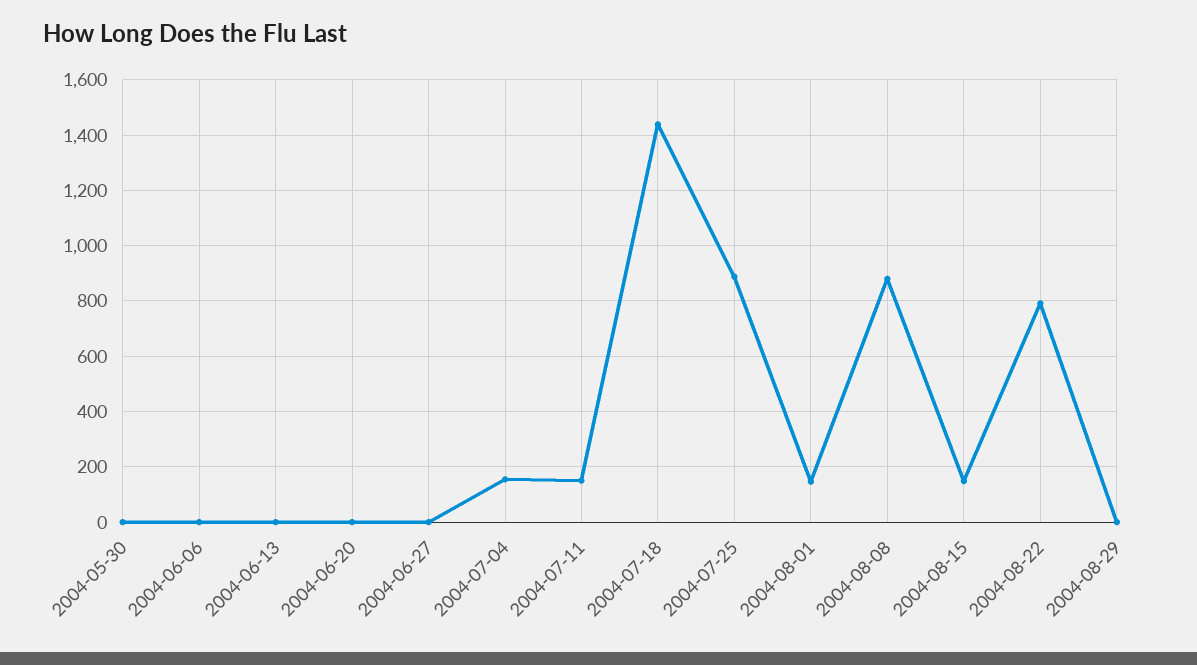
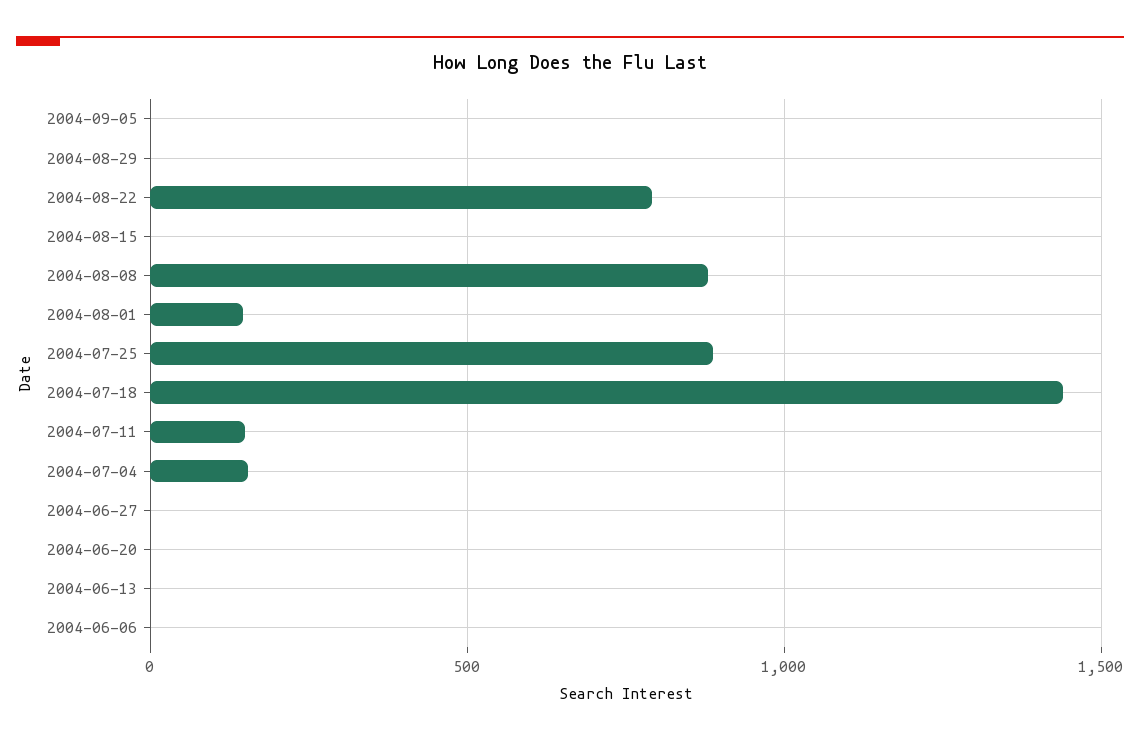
2004-05-30: 0 -> none
2004-08-15: 150 -> 0
2004-09-05: none -> 0

